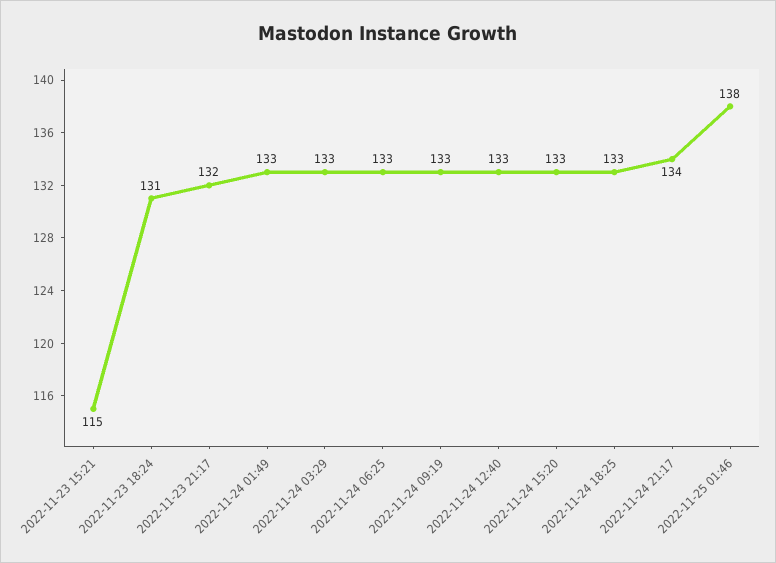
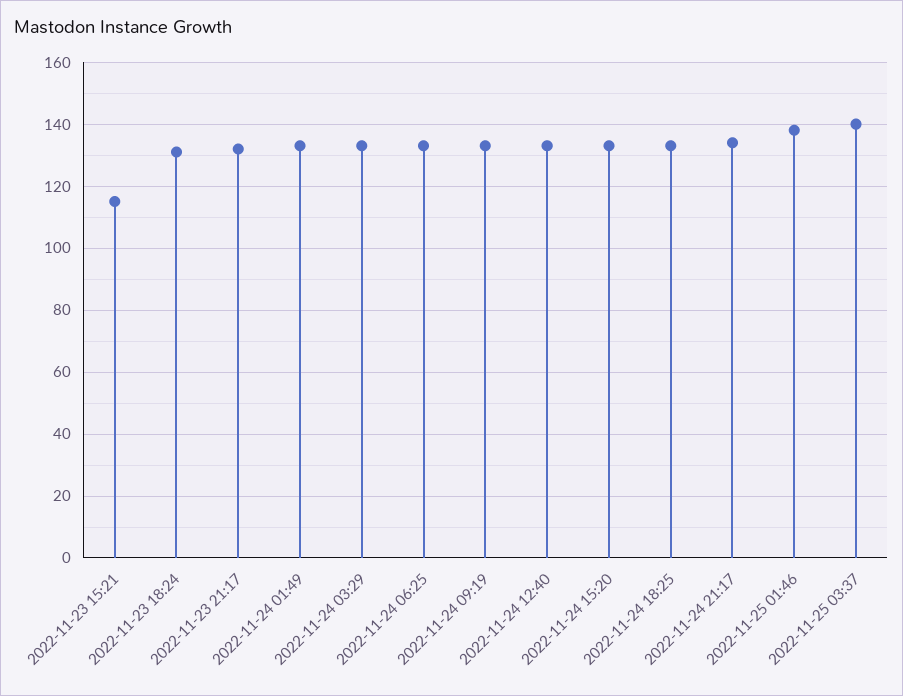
2022-11-25 03:37: none -> 140

